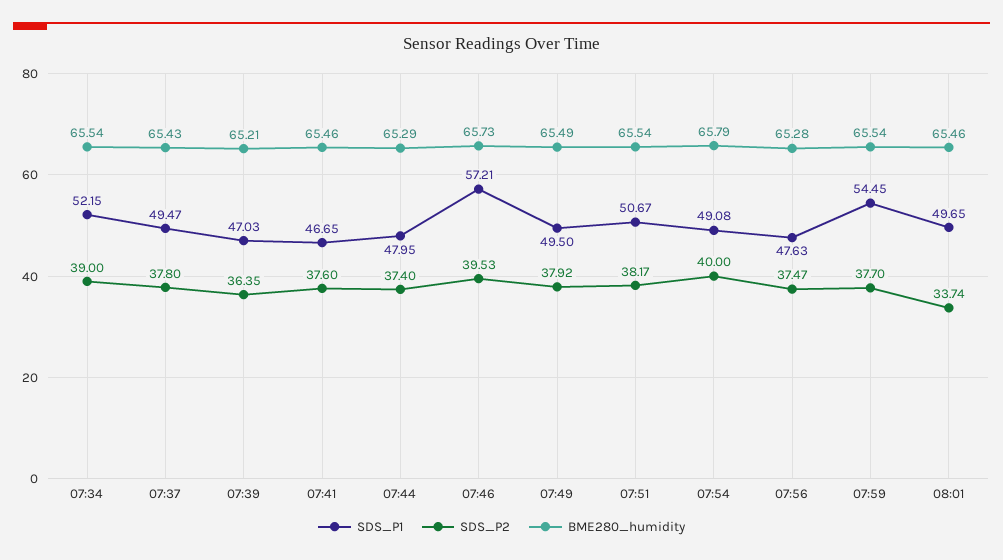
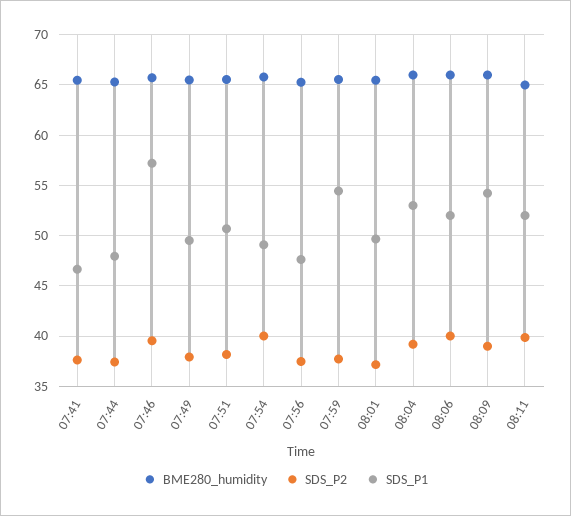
SDS_P1, 07:34: 52.15 -> none
SDS_P2, 07:34: 39 -> none
BME280_humidity, 07:34: 65.54 -> none
SDS_P1, 07:37: 49.47 -> none
SDS_P2, 07:37: 37.8 -> none
BME280_humidity, 07:37: 65.43 -> none
SDS_P1, 07:39: 47.03 -> none
SDS_P2, 07:39: 36.35 -> none
BME280_humidity, 07:39: 65.21 -> none
SDS_P2, 08:01: 33.74 -> 37
BME280_humidity, 08:04: none -> 66
SDS_P2, 08:04: none -> 39
SDS_P1, 08:04: none -> 53
BME280_humidity, 08:06: none -> 66
SDS_P2, 08:06: none -> 40
SDS_P1, 08:06: none -> 52
BME280_humidity, 08:09: none -> 66
SDS_P2, 08:09: none -> 39
SDS_P1, 08:09: none -> 54
BME280_humidity, 08:11: none -> 65
SDS_P2, 08:11: none -> 40
SDS_P1, 08:11: none -> 52

